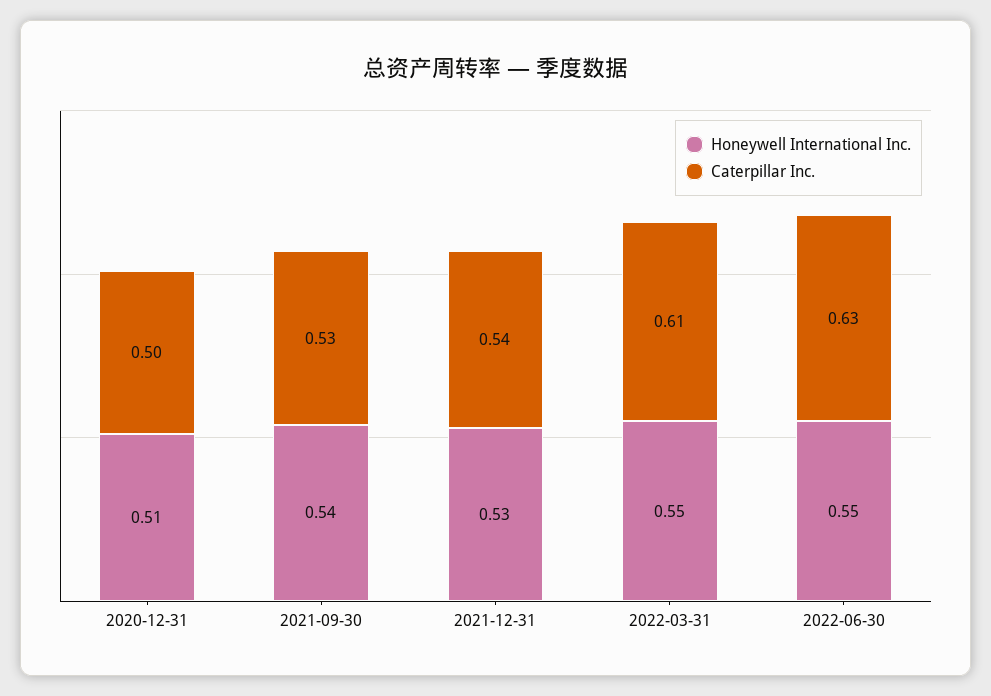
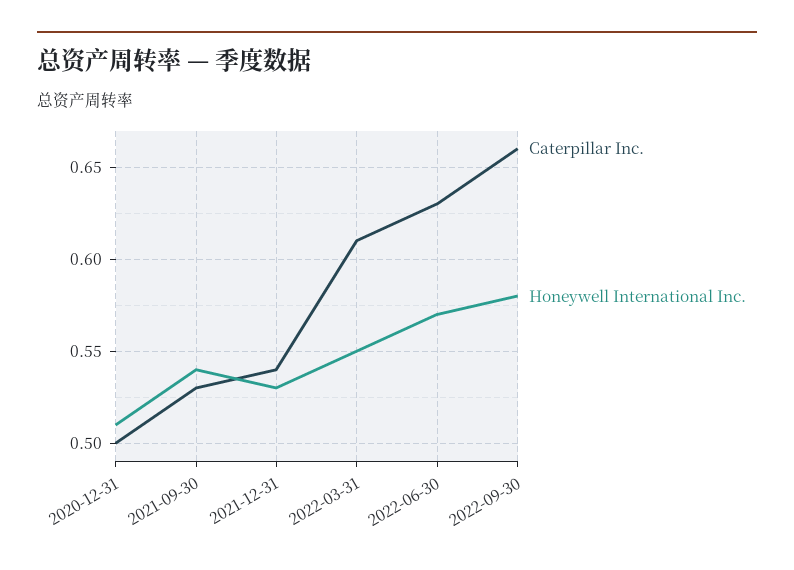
Honeywell International Inc., 2022-06-30: 0.55 -> 0.57
Caterpillar Inc., 2022-09-30: none -> 0.66
Honeywell International Inc., 2022-09-30: none -> 0.58

